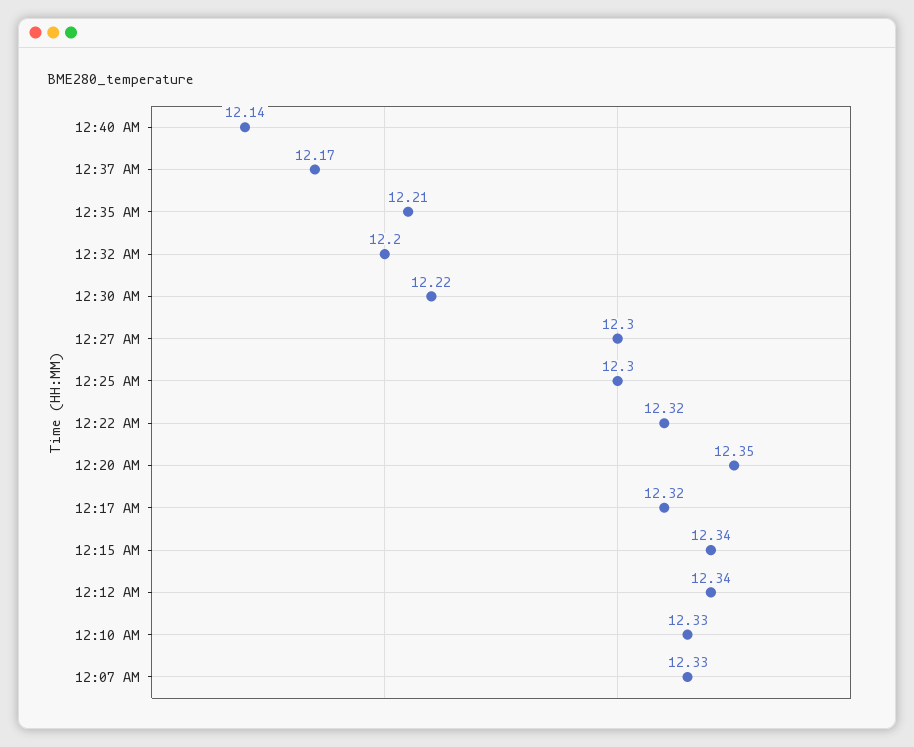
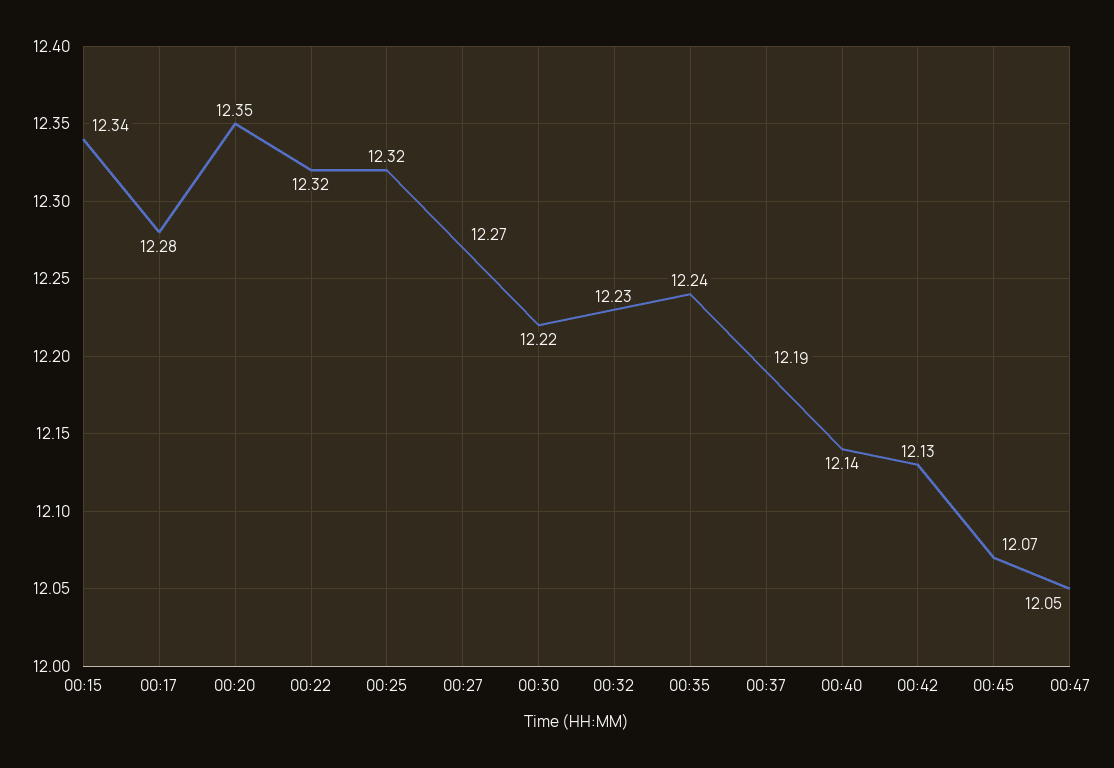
12:37 AM: 12.17 -> 12.19
12:35 AM: 12.21 -> 12.24
12:32 AM: 12.2 -> 12.23
12:27 AM: 12.3 -> 12.27
12:25 AM: 12.3 -> 12.32
12:17 AM: 12.32 -> 12.28
12:12 AM: 12.34 -> none
12:10 AM: 12.33 -> none
12:07 AM: 12.33 -> none
00:42: none -> 12.13
00:45: none -> 12.07
00:47: none -> 12.05

